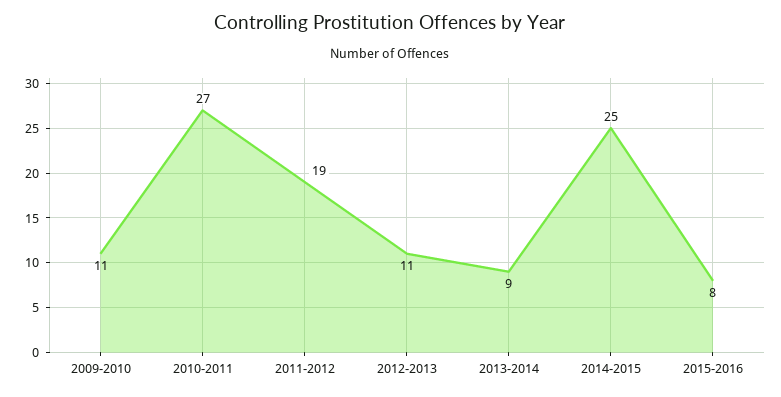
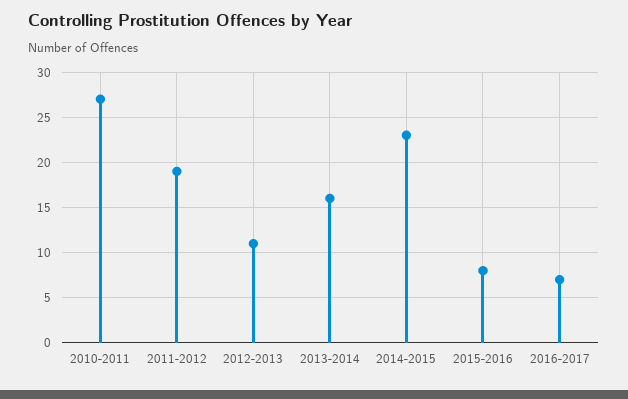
2009-2010: 11 -> none
2013-2014: 9 -> 16
2014-2015: 25 -> 23
2016-2017: none -> 7

